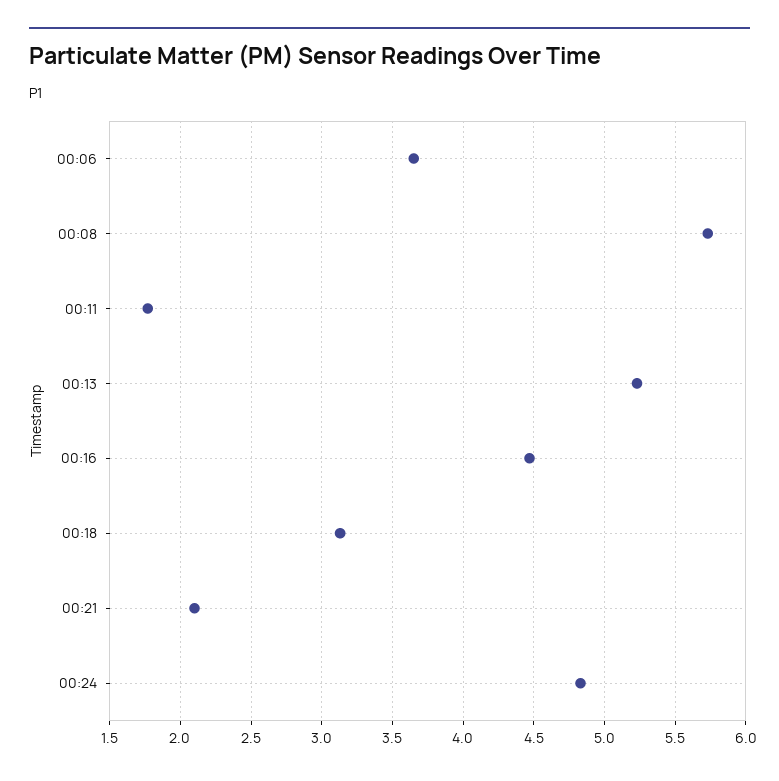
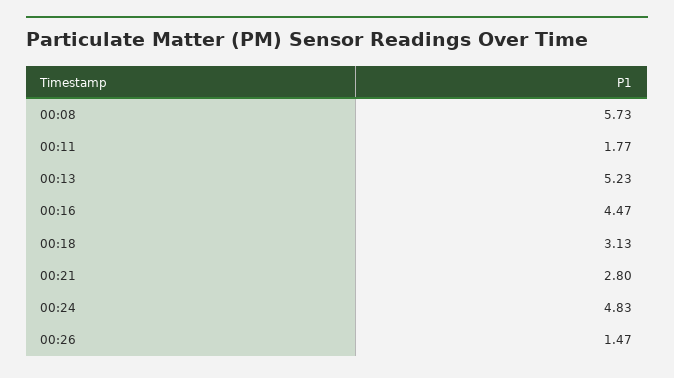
00:06: 3.65 -> none
00:21: 2.1 -> 2.8
00:26: none -> 1.47

